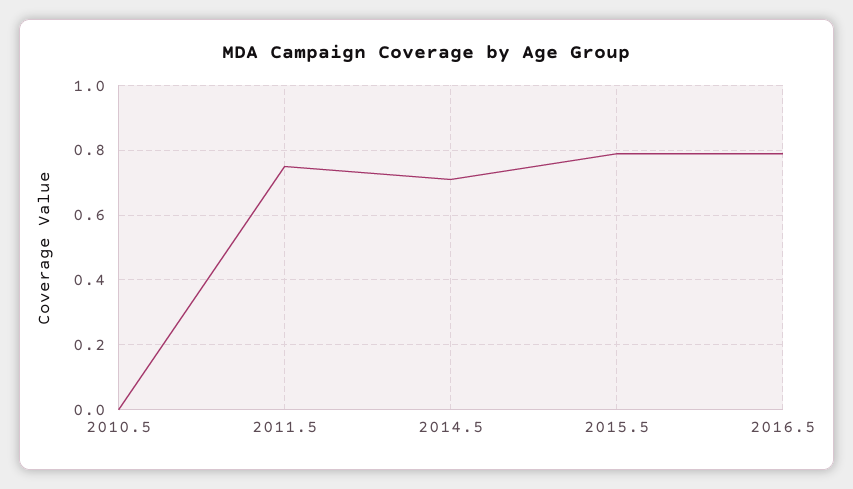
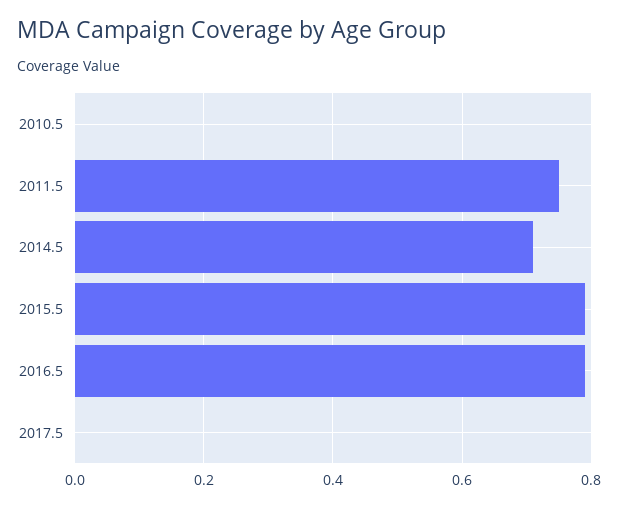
2017.5: none -> 0

